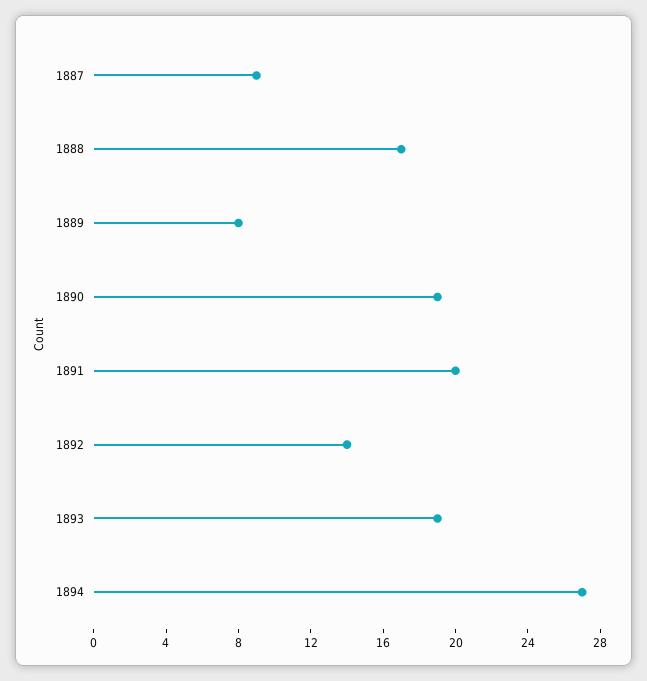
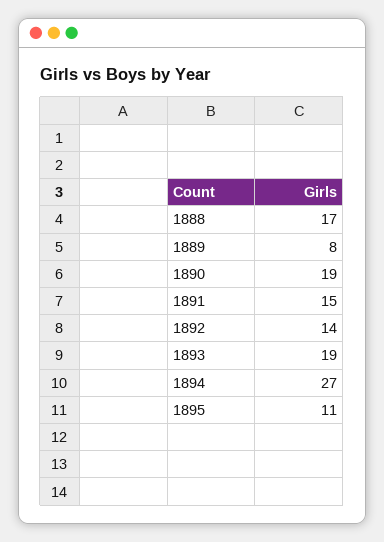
1887: 9 -> none
1891: 20 -> 15
1895: none -> 11

